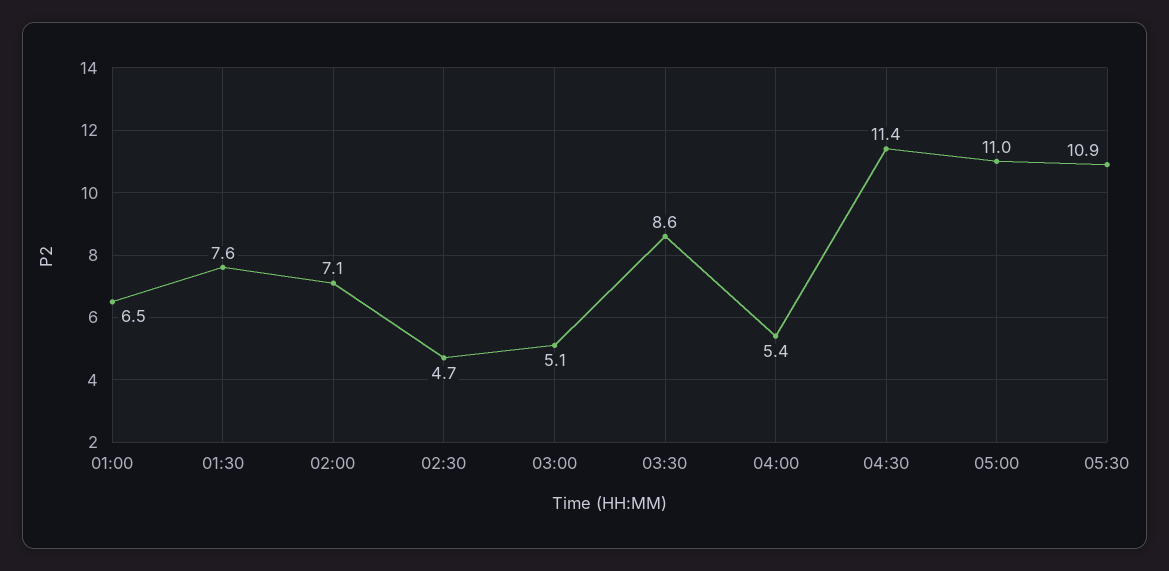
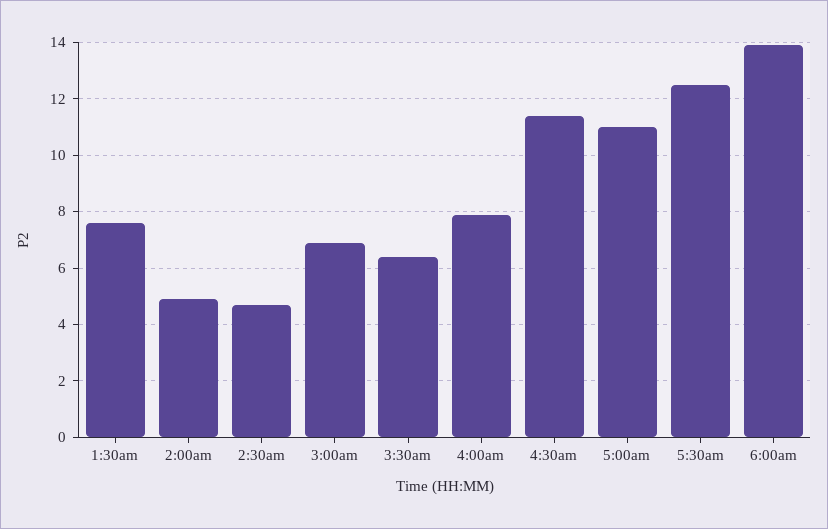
01:00: 6.5 -> none
02:00: 7.1 -> 5
03:00: 5.1 -> 7
03:30: 8.6 -> 6.5
04:00: 5.4 -> 8
05:30: 10.9 -> 12.5
6:00am: none -> 14

